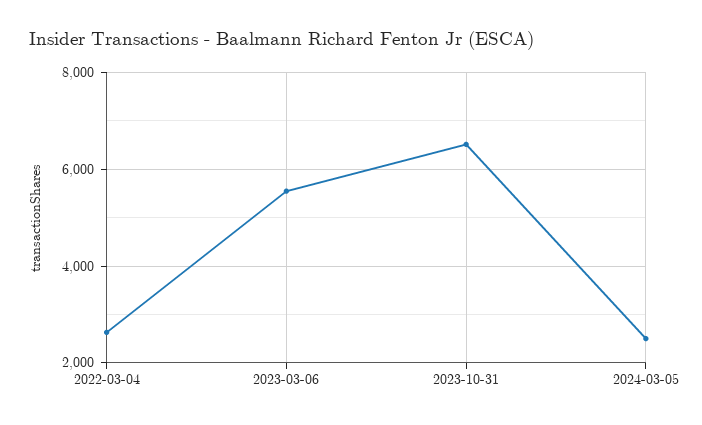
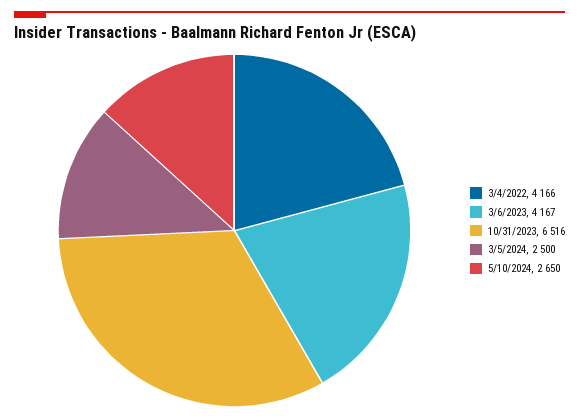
2022-03-04: 2600 -> 4166
2023-03-06: 5600 -> 4167
5/10/2024: none -> 2650

